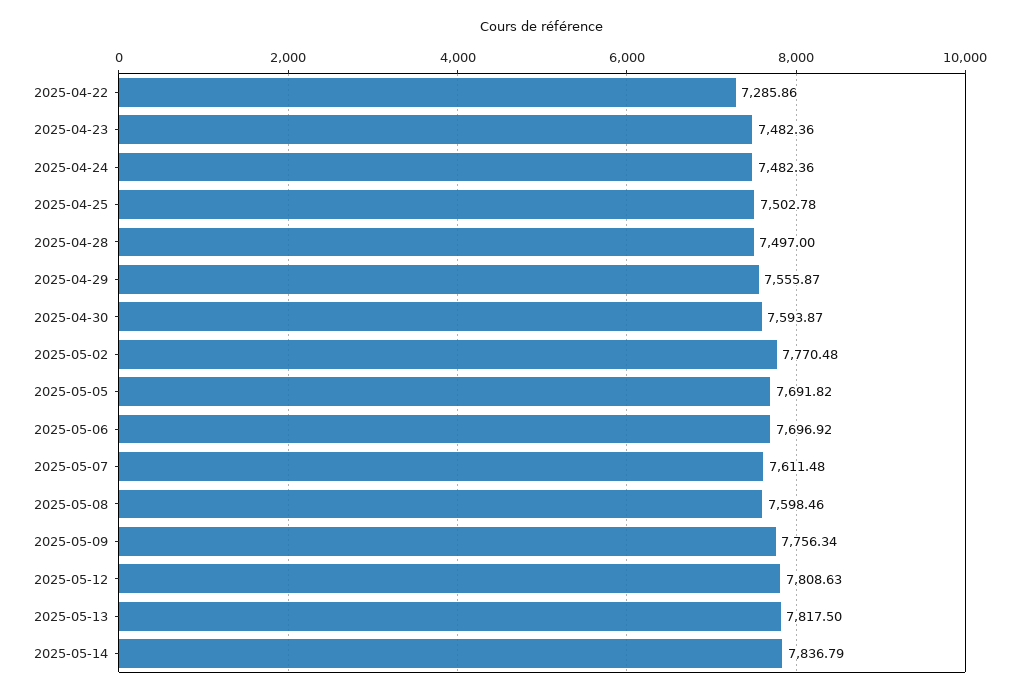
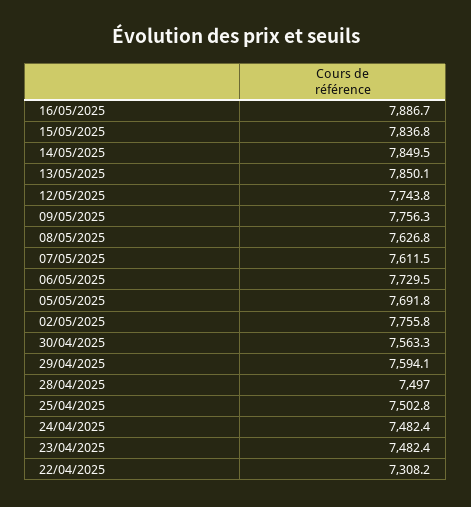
2025-04-22: 7285.86 -> 7308.2
2025-04-29: 7555.87 -> 7594.1
2025-04-30: 7593.87 -> 7563.3
2025-05-02: 7770.48 -> 7755.8
2025-05-06: 7696.92 -> 7729.5
2025-05-08: 7598.46 -> 7626.8
2025-05-12: 7808.63 -> 7743.8
2025-05-13: 7817.5 -> 7850.1
2025-05-14: 7836.79 -> 7849.5
16/05/2025: none -> 7886.7
15/05/2025: none -> 7836.8

